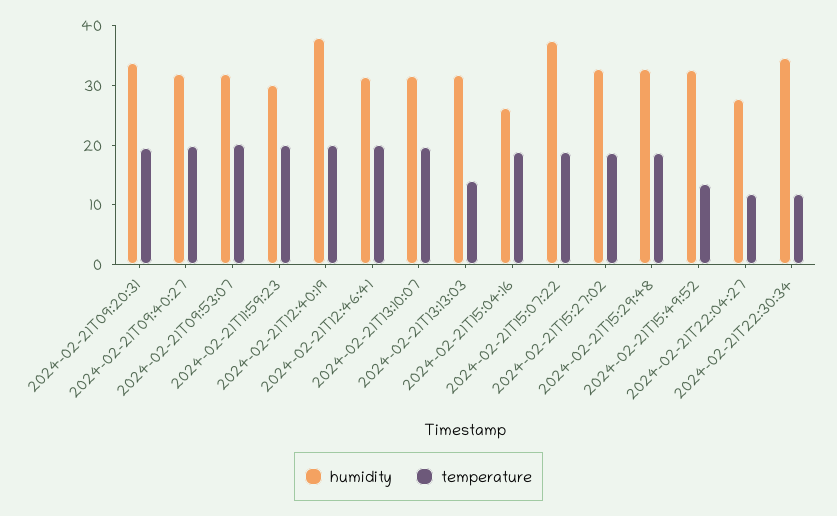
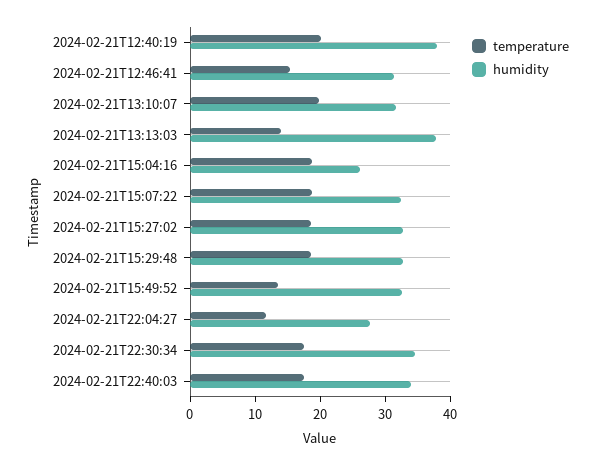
humidity, 2024-02-21T09:20:31: 34 -> none
temperature, 2024-02-21T09:20:31: 20 -> none
humidity, 2024-02-21T09:40:27: 32 -> none
temperature, 2024-02-21T09:40:27: 20 -> none
humidity, 2024-02-21T09:53:07: 32 -> none
temperature, 2024-02-21T09:53:07: 20 -> none
humidity, 2024-02-21T11:59:23: 30 -> none
temperature, 2024-02-21T11:59:23: 20 -> none
temperature, 2024-02-21T12:46:41: 20 -> 16
humidity, 2024-02-21T13:13:03: 32 -> 38
humidity, 2024-02-21T15:07:22: 38 -> 32
temperature, 2024-02-21T22:30:34: 12 -> 18
temperature, 2024-02-21T22:40:03: none -> 18
humidity, 2024-02-21T22:40:03: none -> 34

